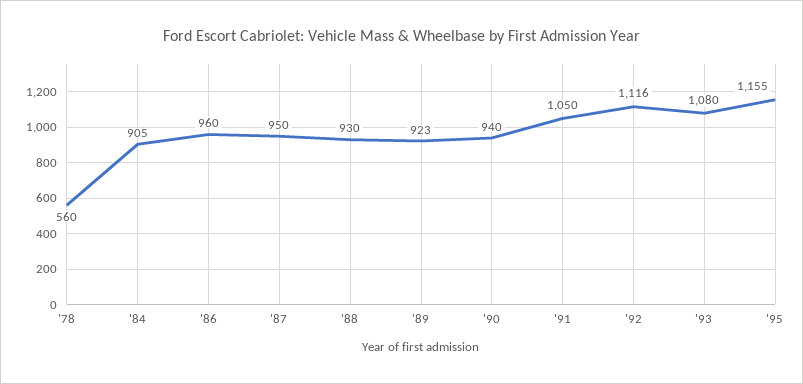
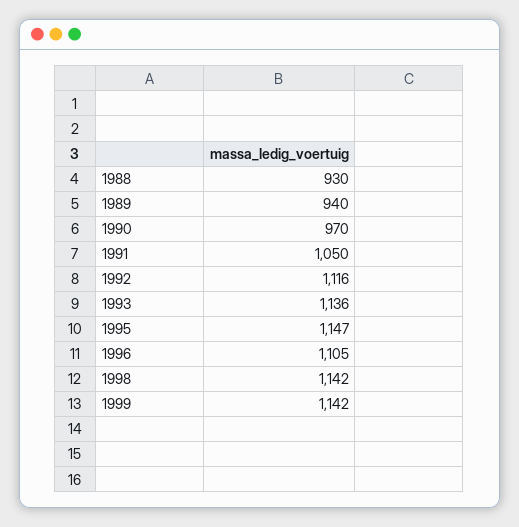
'78: 560 -> none
'84: 905 -> none
'86: 960 -> none
'87: 950 -> none
'89: 923 -> 940
'90: 940 -> 970
'93: 1080 -> 1136
'95: 1155 -> 1147
1996: none -> 1105
1998: none -> 1142
1999: none -> 1142

